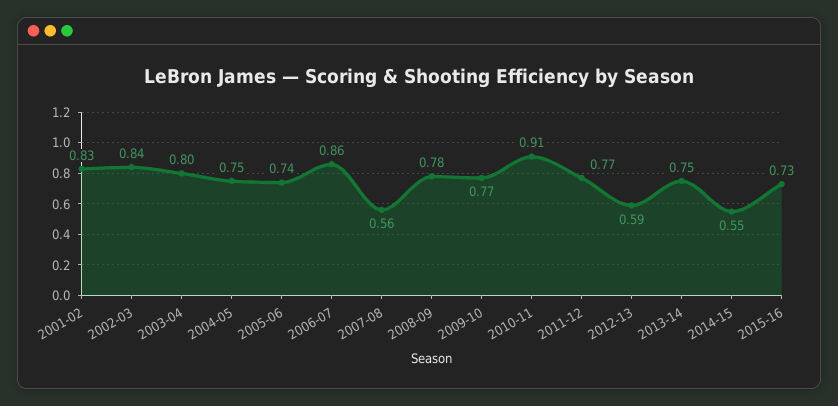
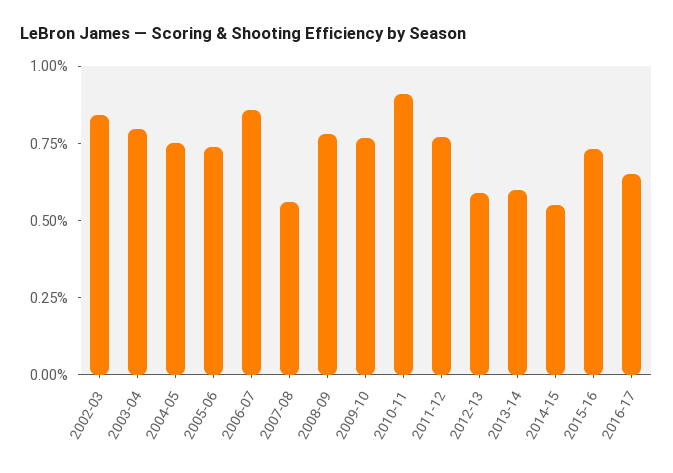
2001-02: 0.83 -> none
2013-14: 0.75 -> 0.6
2016-17: none -> 0.65

